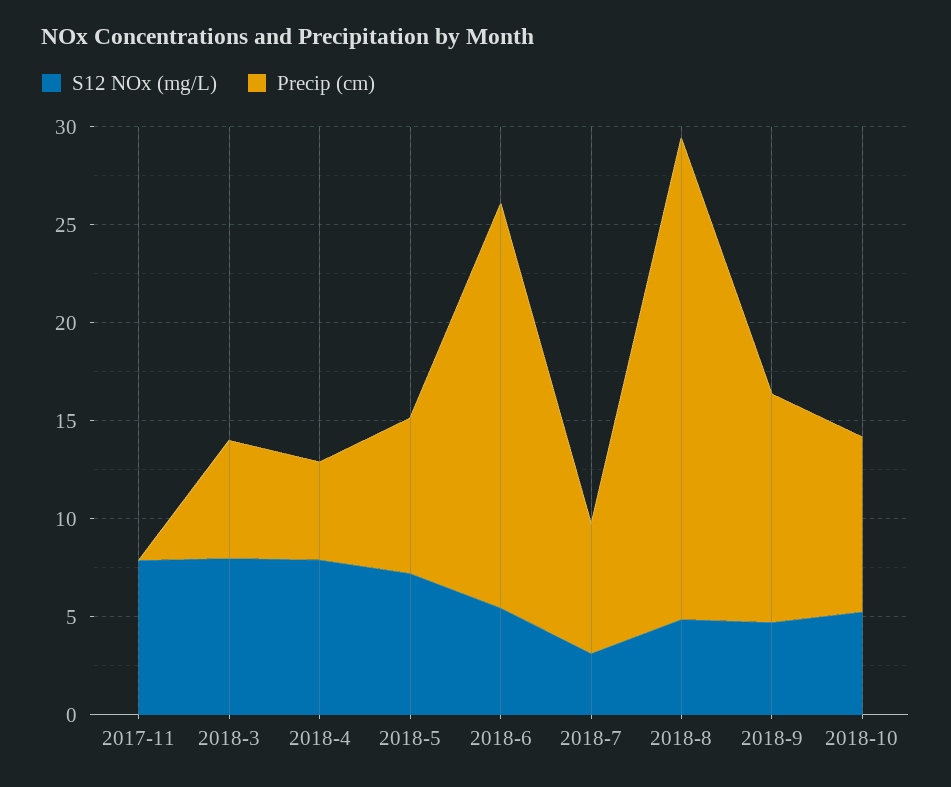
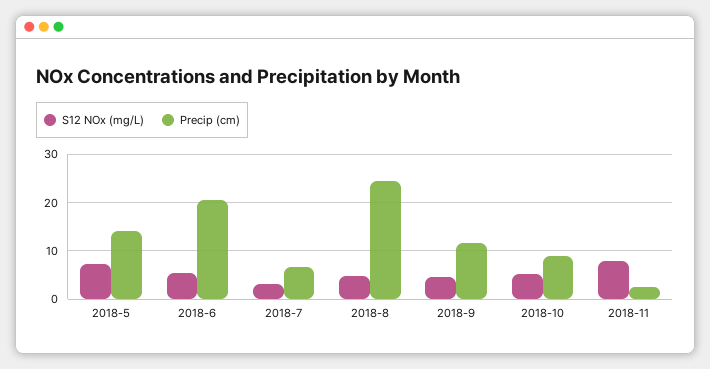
S12 NOx (mg/L), 2017-11: 8 -> none
Precip (cm), 2017-11: 0 -> none
S12 NOx (mg/L), 2018-3: 8 -> none
Precip (cm), 2018-3: 6 -> none
S12 NOx (mg/L), 2018-4: 8 -> none
Precip (cm), 2018-4: 5 -> none
Precip (cm), 2018-5: 8 -> 14
S12 NOx (mg/L), 2018-11: none -> 8
Precip (cm), 2018-11: none -> 2

